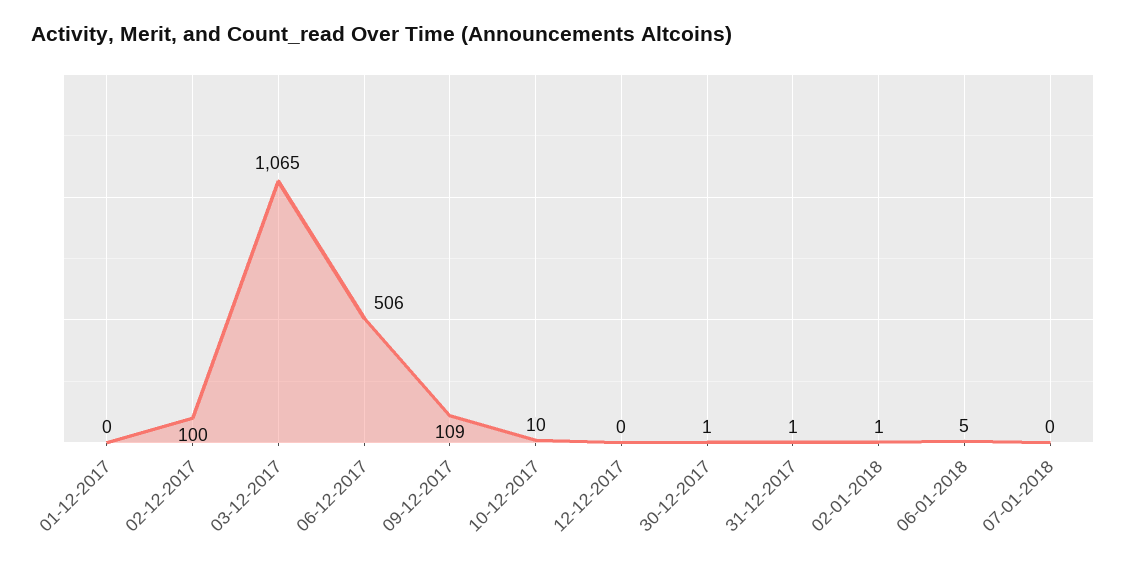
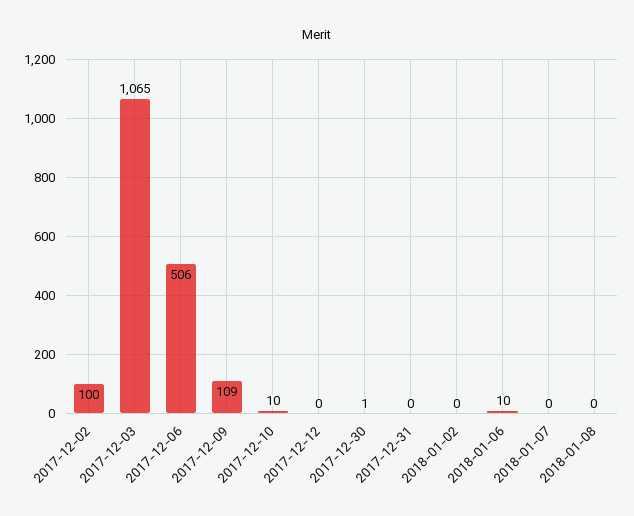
01-12-2017: 0 -> none
31-12-2017: 1 -> 0
02-01-2018: 1 -> 0
06-01-2018: 5 -> 10
2018-01-08: none -> 0

